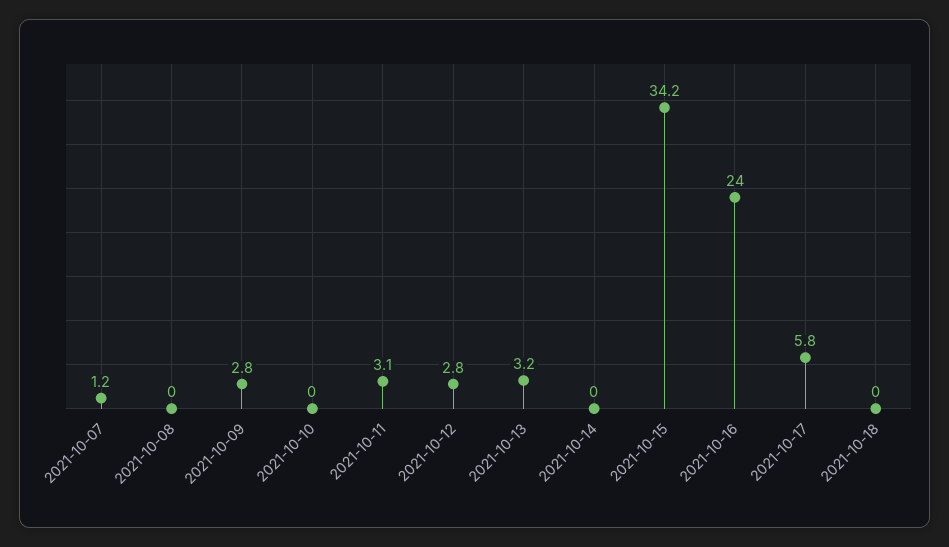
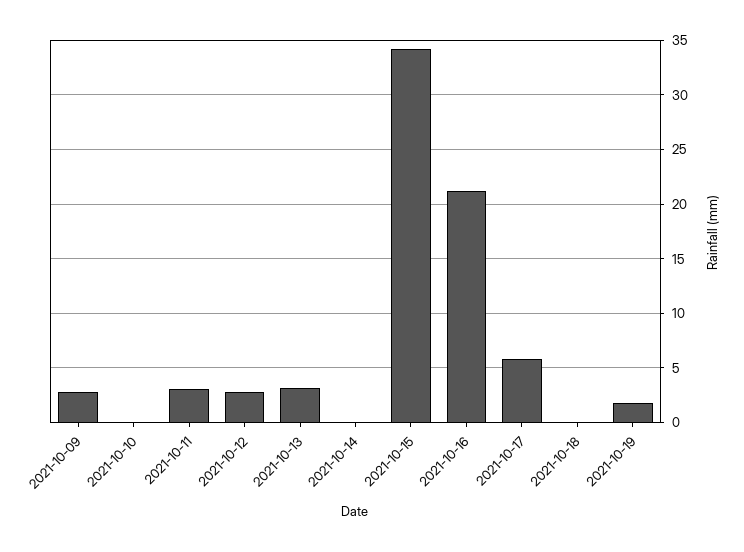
2021-10-07: 1.2 -> none
2021-10-08: 0 -> none
2021-10-16: 24 -> 21
2021-10-19: none -> 2

